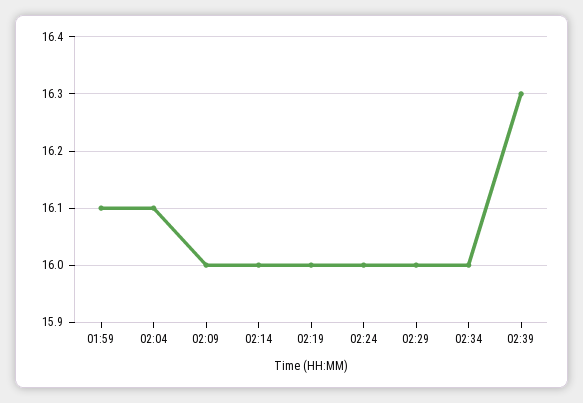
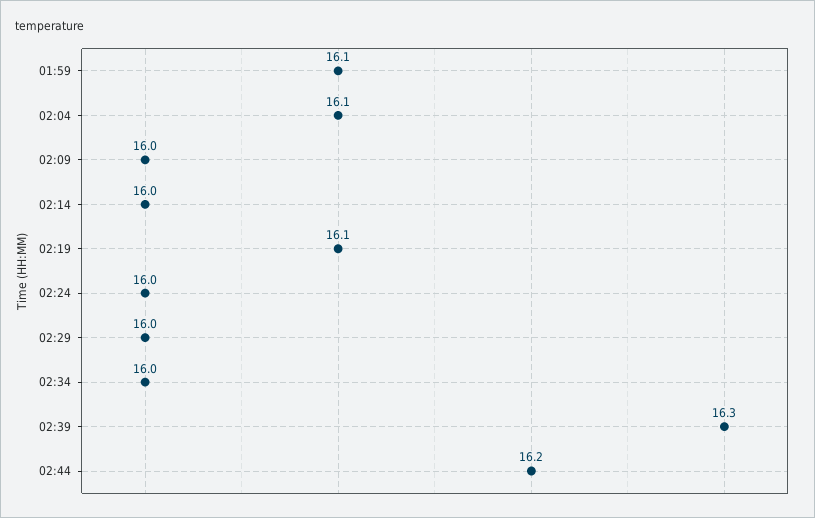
02:19: 16 -> 16.1
02:44: none -> 16.2

